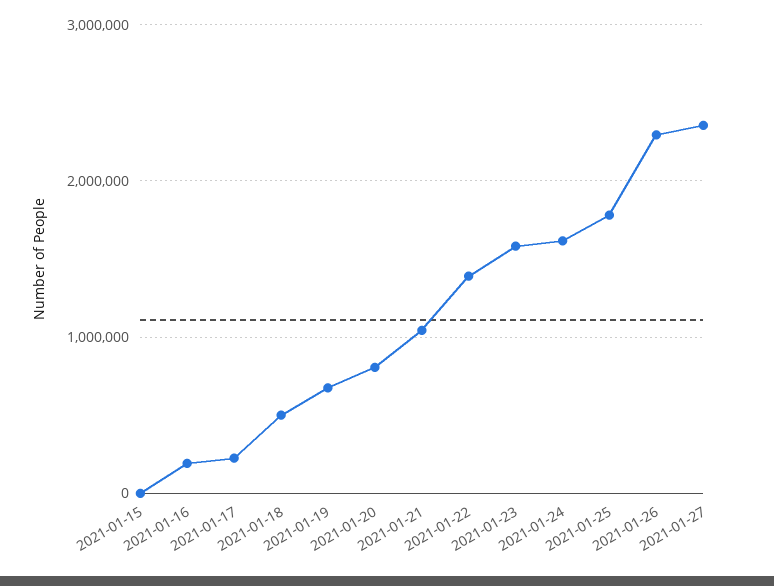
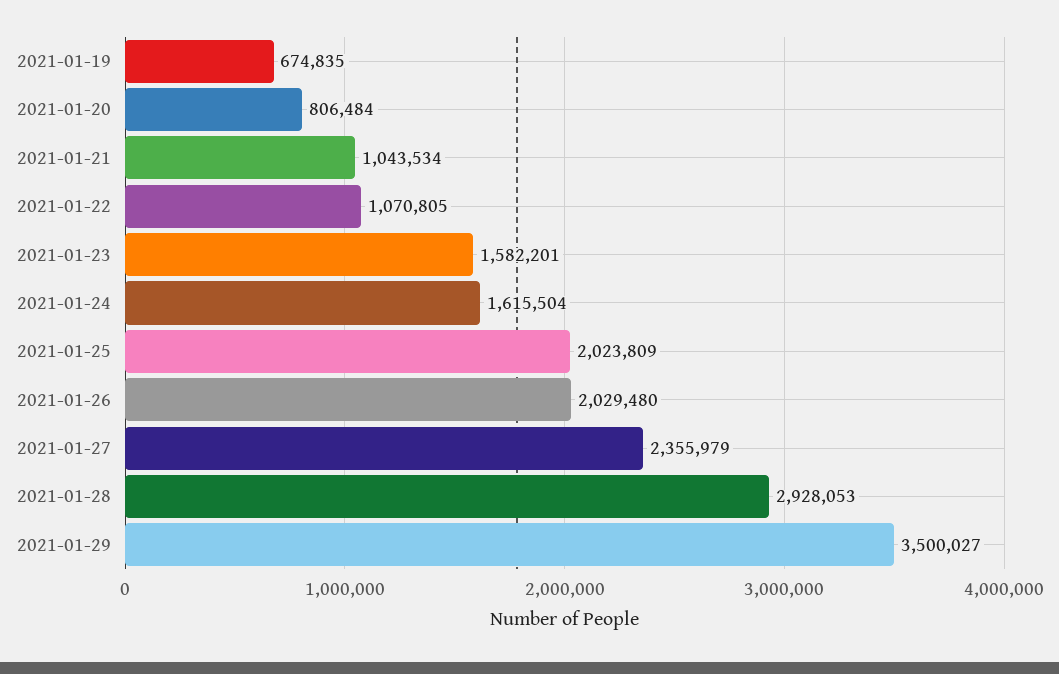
2021-01-15: 0 -> none
2021-01-16: 200000 -> none
2021-01-17: 200000 -> none
2021-01-18: 500000 -> none
2021-01-22: 1400000 -> 1070805
2021-01-25: 1800000 -> 2023809
2021-01-26: 2300000 -> 2029480
2021-01-28: none -> 2928053
2021-01-29: none -> 3500027

